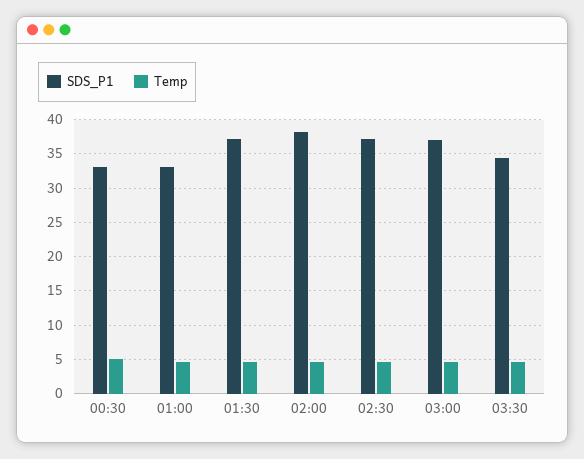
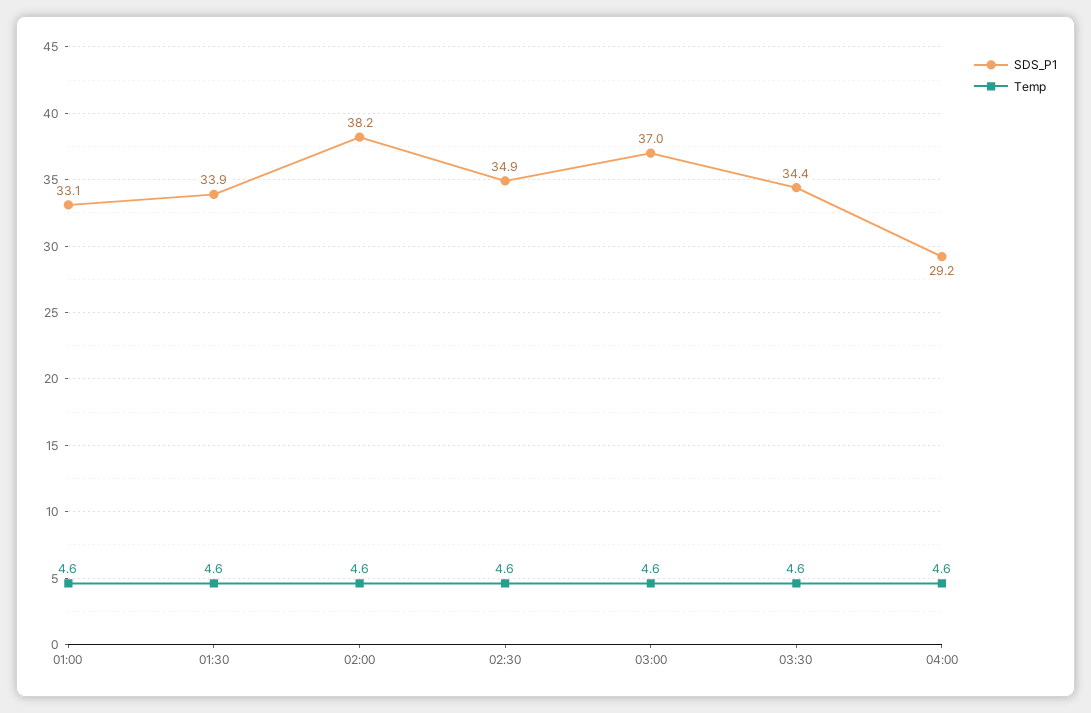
SDS_P1, 00:30: 33 -> none
Temp, 00:30: 5 -> none
SDS_P1, 01:30: 37 -> 33.9
SDS_P1, 02:30: 37 -> 34.9
SDS_P1, 04:00: none -> 29.2
Temp, 04:00: none -> 4.6

